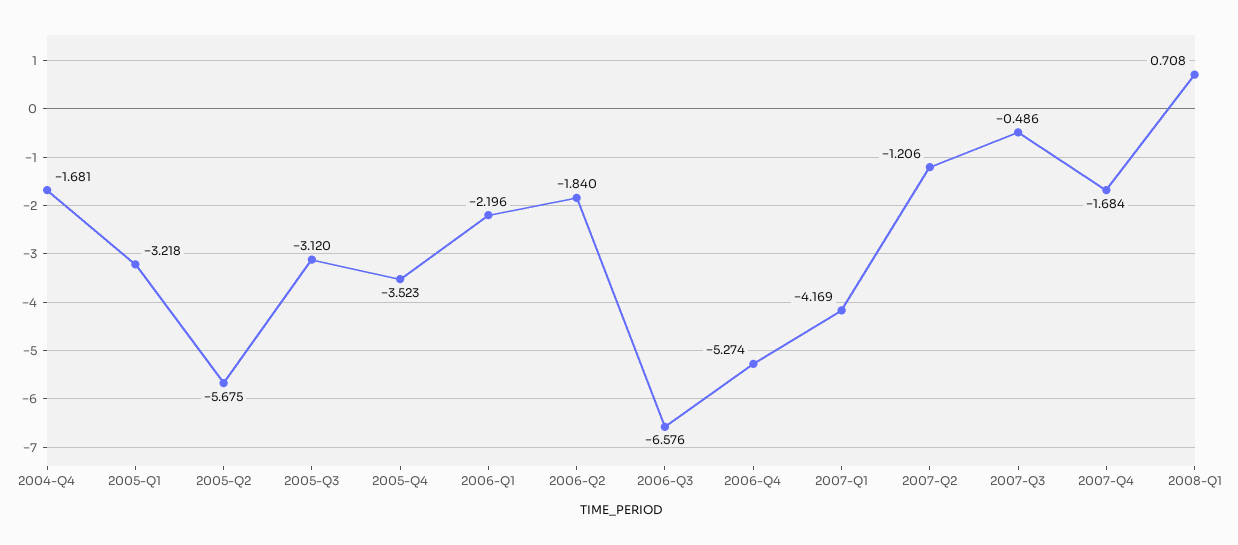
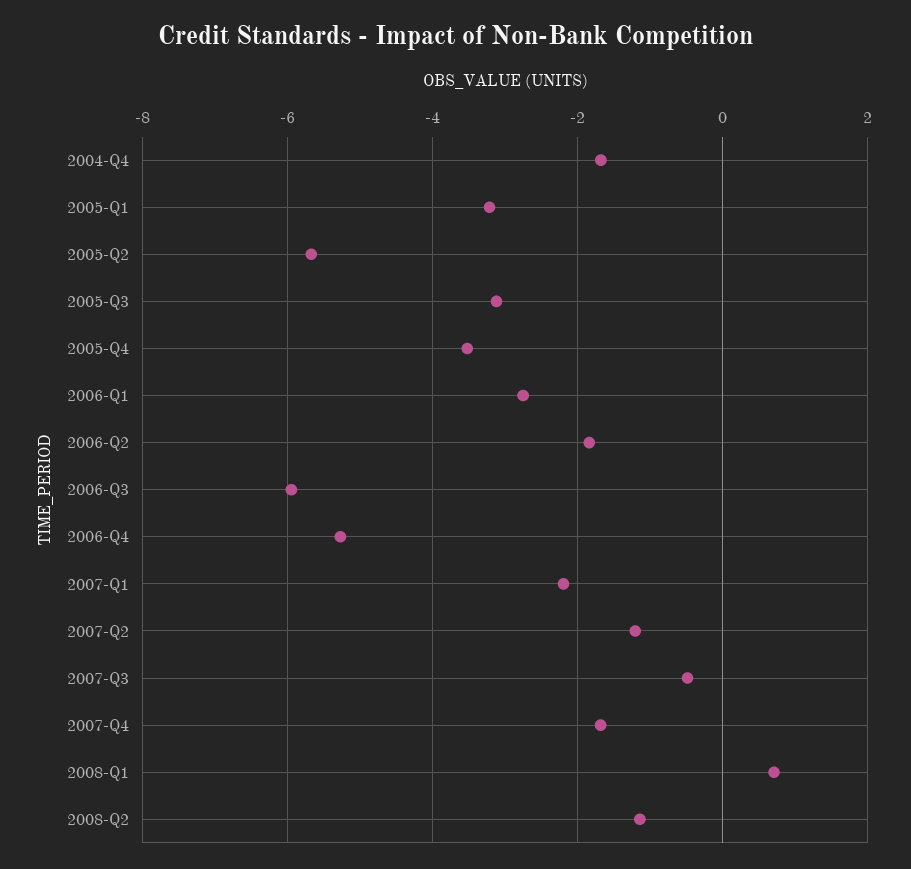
2006-Q1: -2.196 -> -2.8
2006-Q3: -6.576 -> -6
2007-Q1: -4.169 -> -2.2
2008-Q2: none -> -1.2

